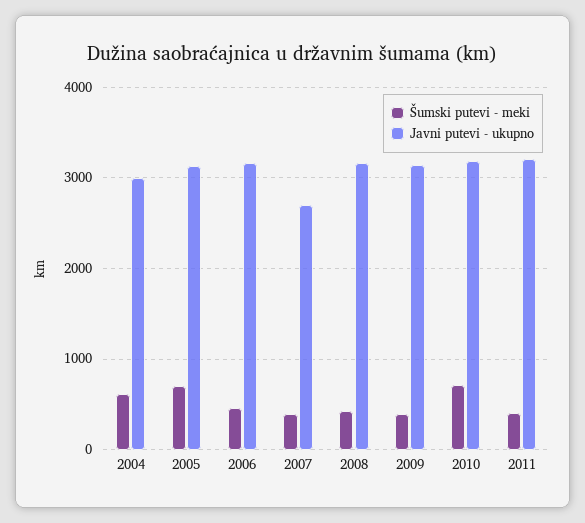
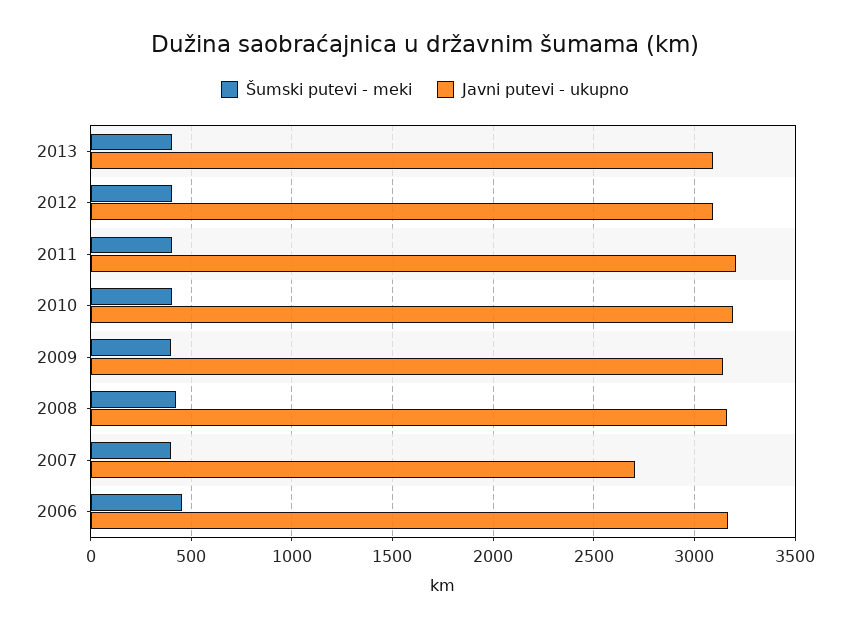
Šumski putevi - meki, 2004: 600 -> none
Javni putevi - ukupno, 2004: 3000 -> none
Šumski putevi - meki, 2005: 700 -> none
Javni putevi - ukupno, 2005: 3100 -> none
Šumski putevi - meki, 2010: 700 -> 400
Šumski putevi - meki, 2013: none -> 400
Javni putevi - ukupno, 2013: none -> 3100
Šumski putevi - meki, 2012: none -> 400
Javni putevi - ukupno, 2012: none -> 3100

